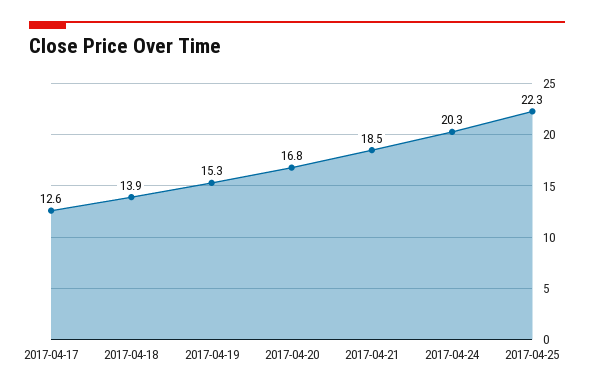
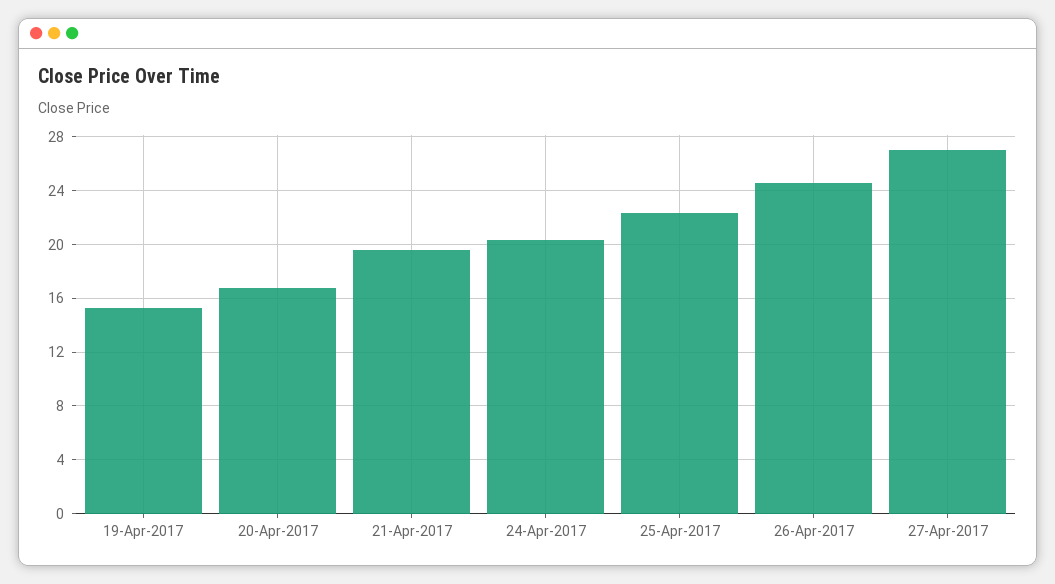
2017-04-17: 12.6 -> none
2017-04-18: 13.9 -> none
2017-04-21: 18.5 -> 19.5
26-Apr-2017: none -> 24.5
27-Apr-2017: none -> 27

